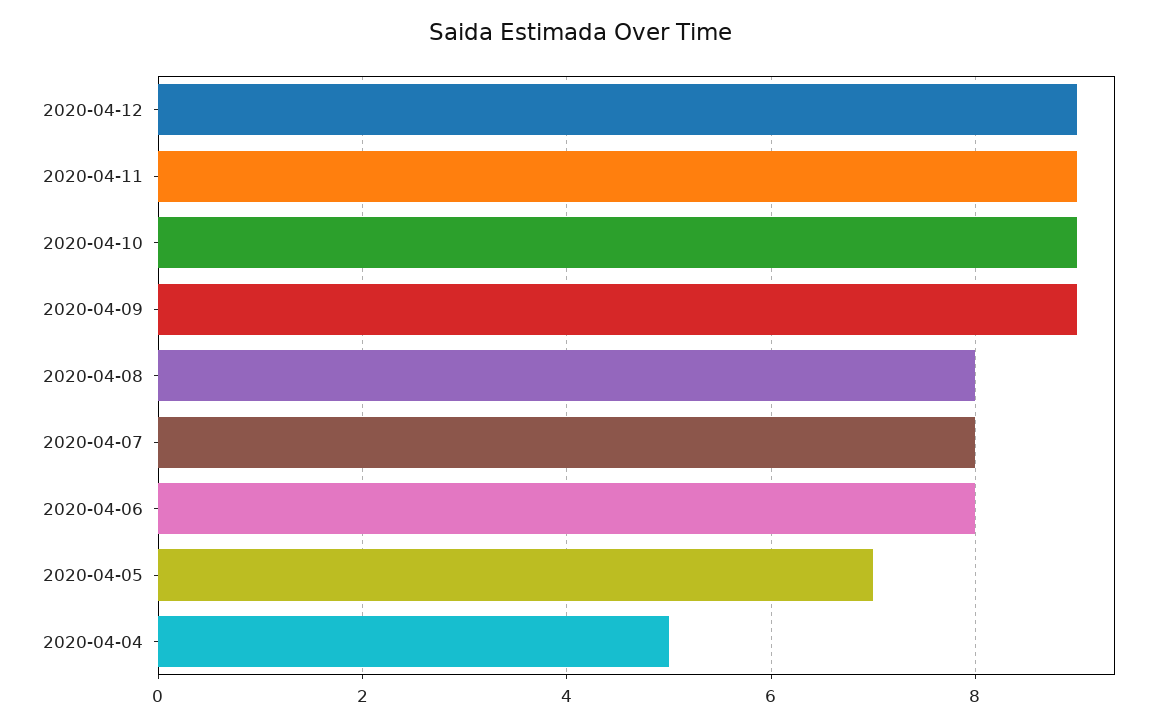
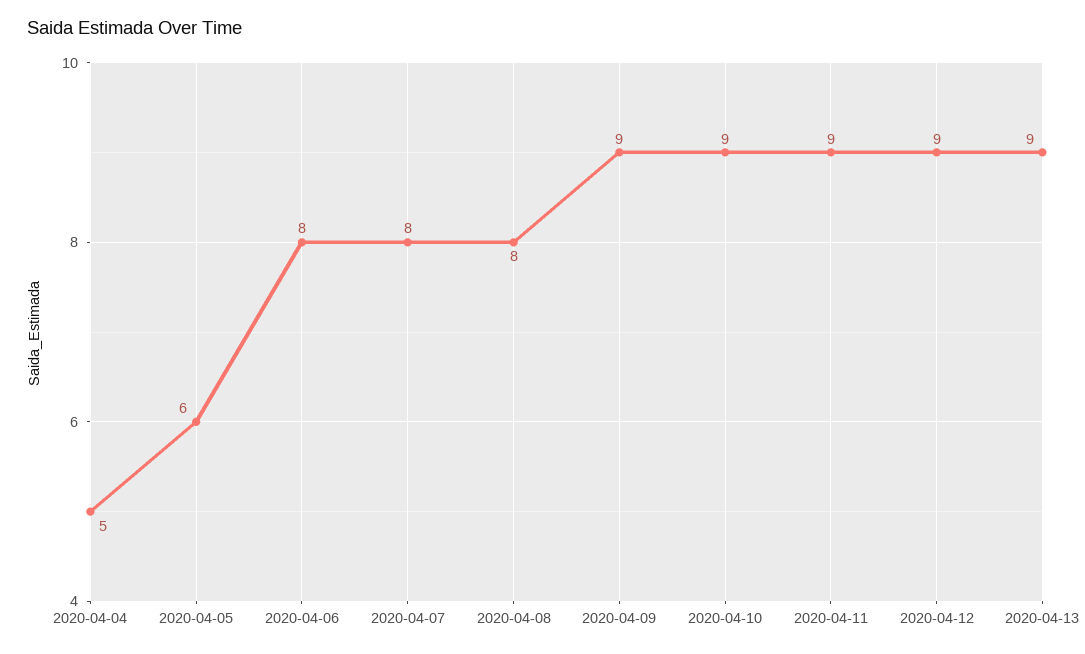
2020-04-05: 7 -> 6
2020-04-13: none -> 9

